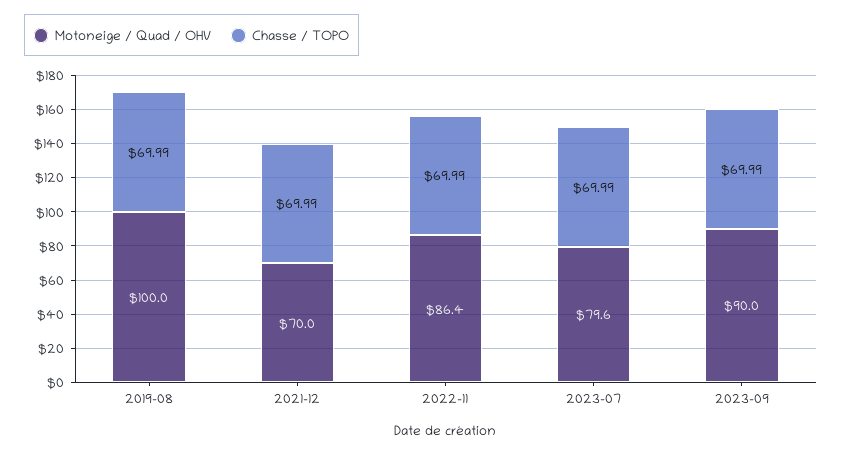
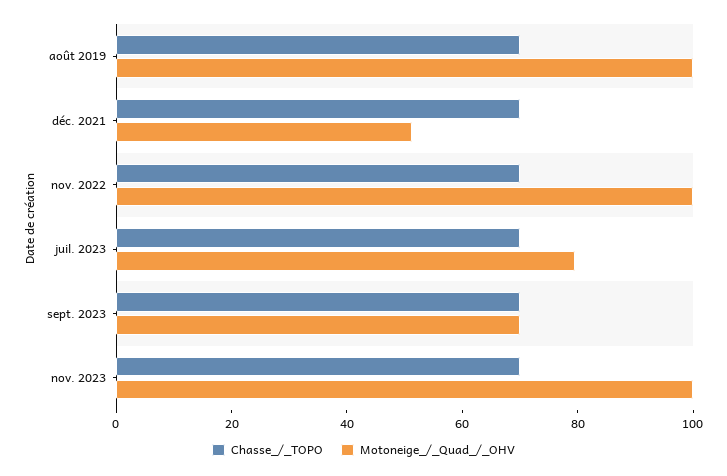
Motoneige / Quad / OHV, 2021-12: 70 -> 50
Motoneige / Quad / OHV, 2022-11: 86.4 -> 100
Motoneige / Quad / OHV, 2023-09: 90 -> 70
Chasse / TOPO, nov. 2023: none -> 70
Motoneige / Quad / OHV, nov. 2023: none -> 100

